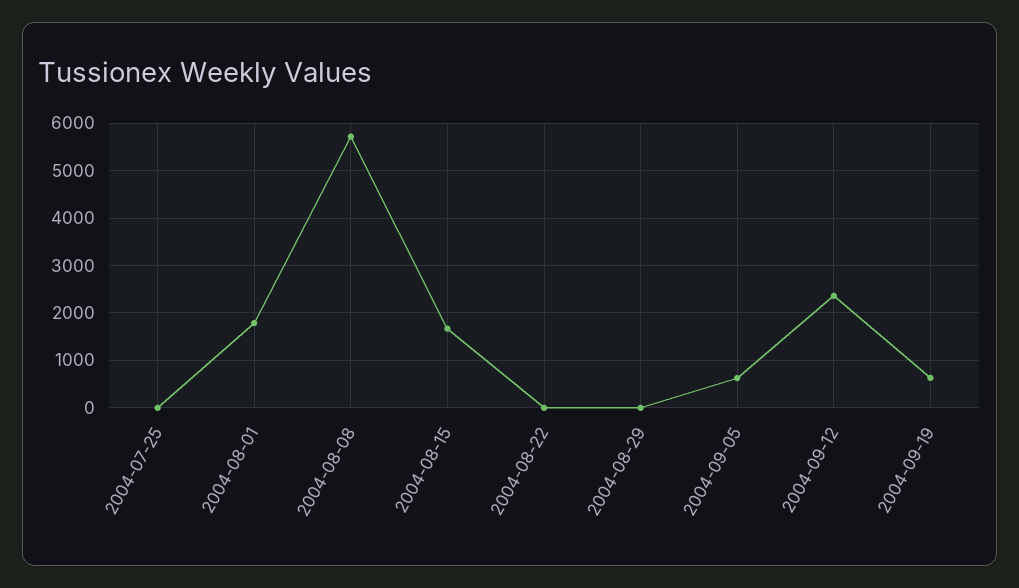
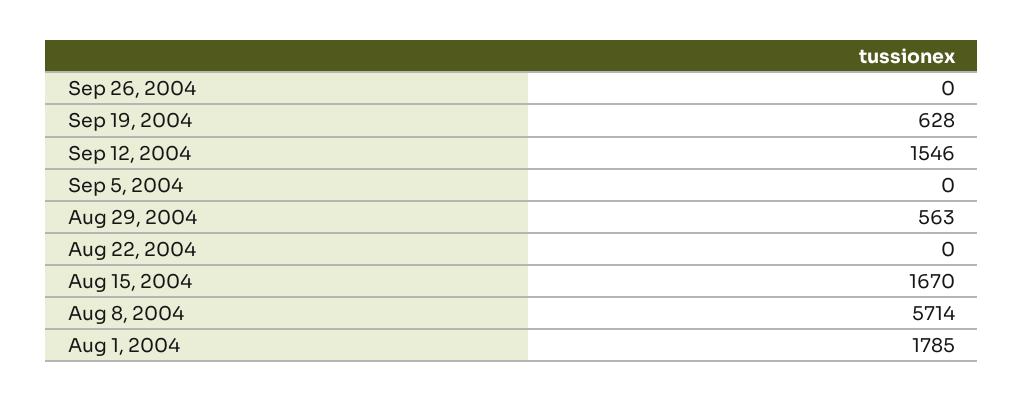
2004-07-25: 0 -> none
2004-08-29: 0 -> 563
2004-09-05: 600 -> 0
2004-09-12: 2400 -> 1546
Sep 26, 2004: none -> 0

